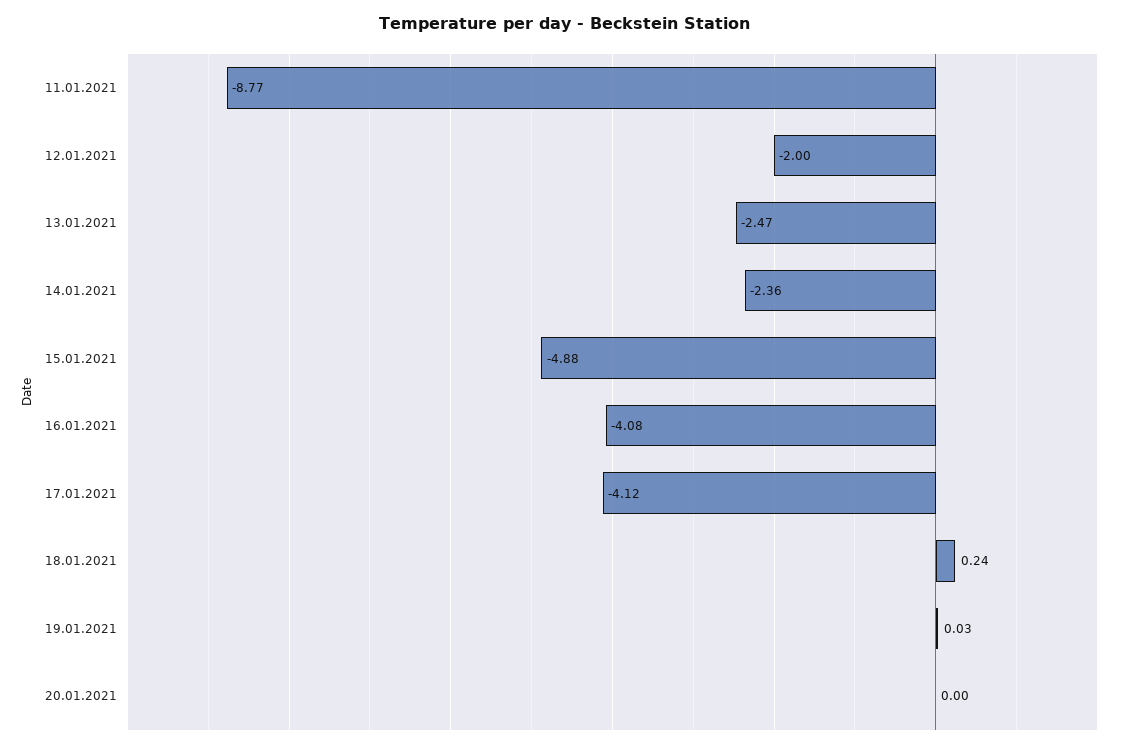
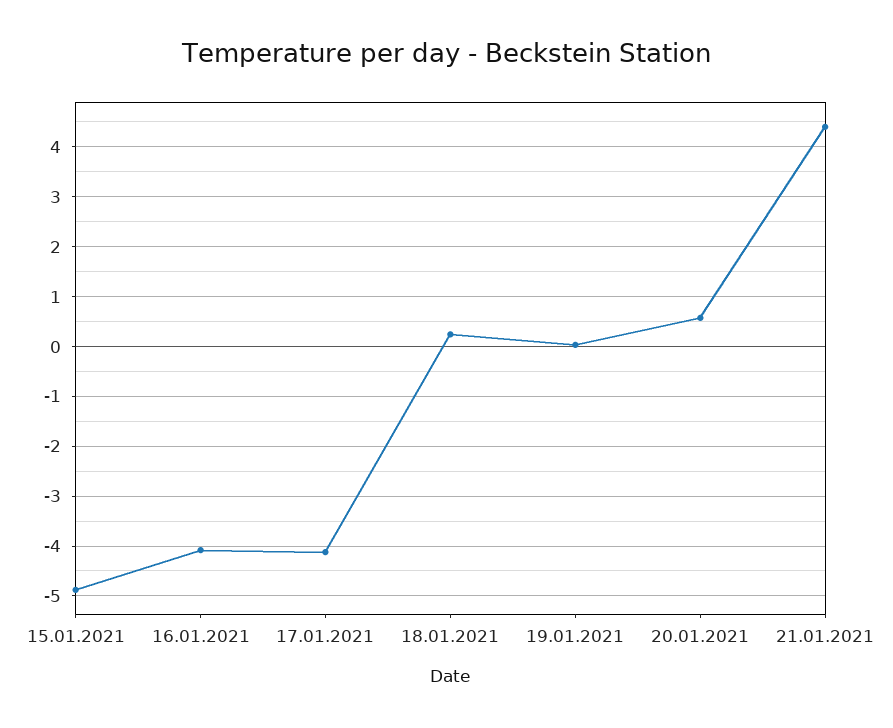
11.01.2021: -8.77 -> none
12.01.2021: -2 -> none
13.01.2021: -2.47 -> none
14.01.2021: -2.36 -> none
20.01.2021: 0 -> 0.6
21.01.2021: none -> 4.4

